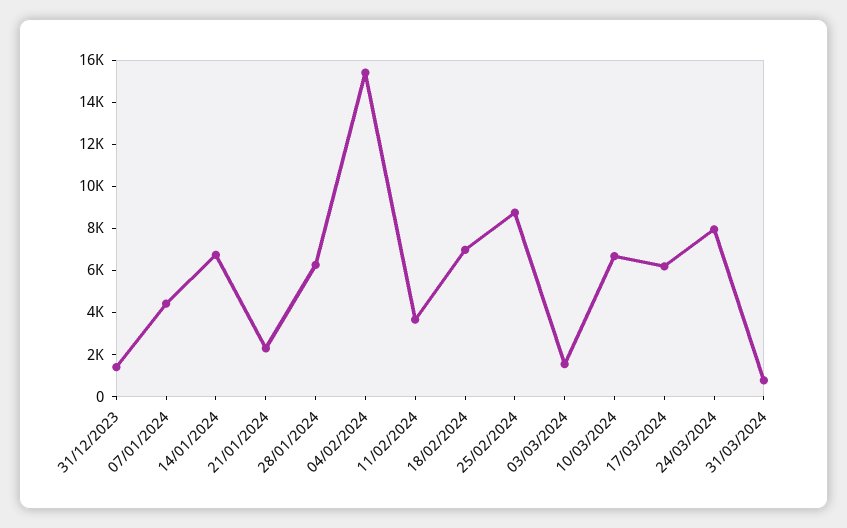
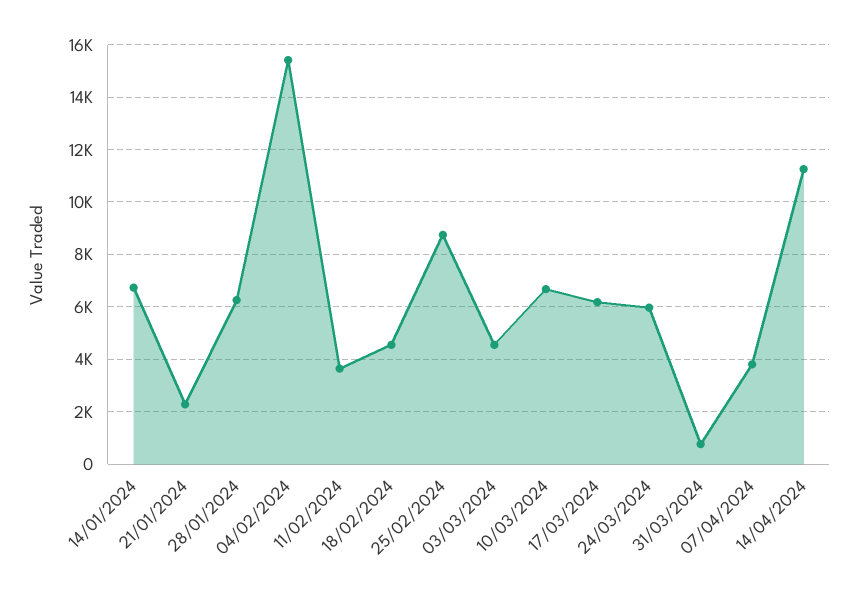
31/12/2023: 1500 -> none
07/01/2024: 4500 -> none
18/02/2024: 7000 -> 4500
03/03/2024: 1500 -> 4500
24/03/2024: 8000 -> 6000
07/04/2024: none -> 3750
14/04/2024: none -> 11250

